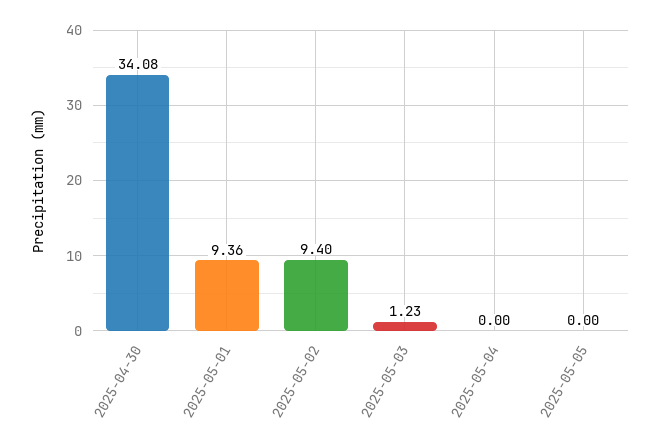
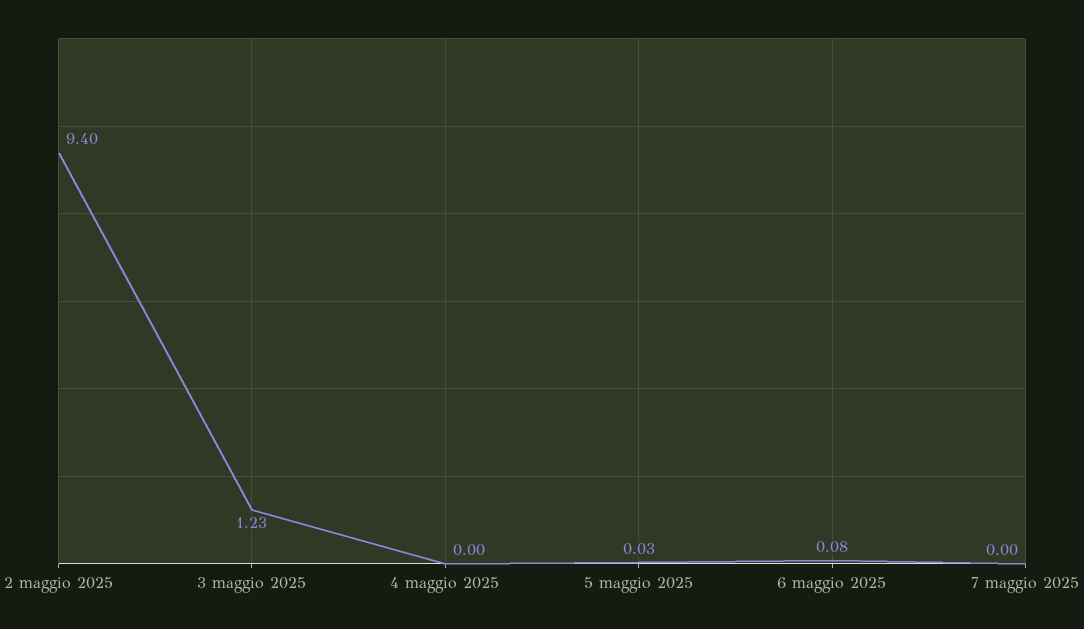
2025-04-30: 34.08 -> none
2025-05-01: 9.36 -> none
2025-05-05: 0 -> 0.03
6 maggio 2025: none -> 0.08
7 maggio 2025: none -> 0

